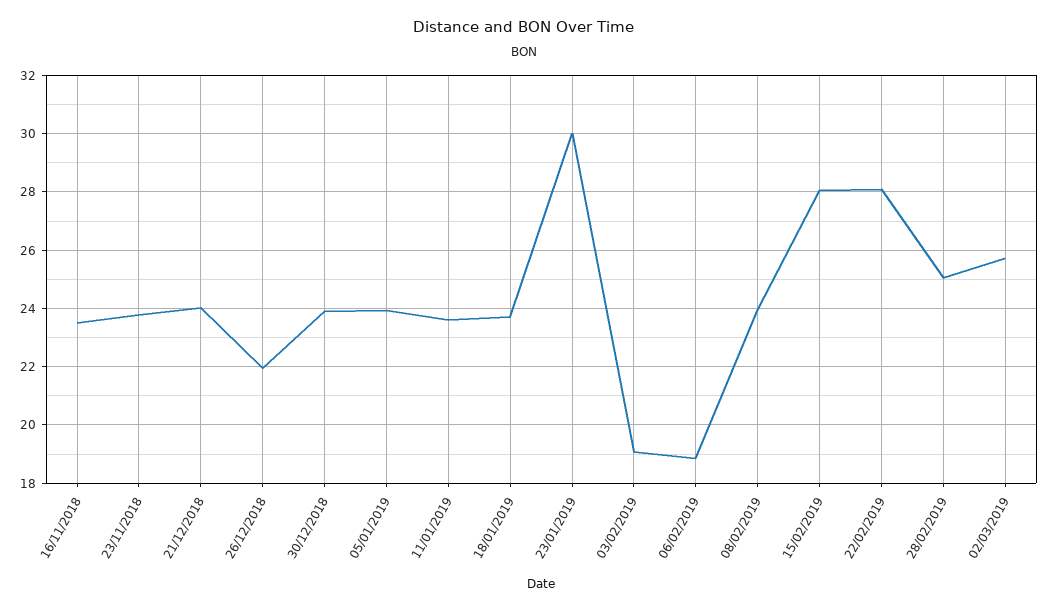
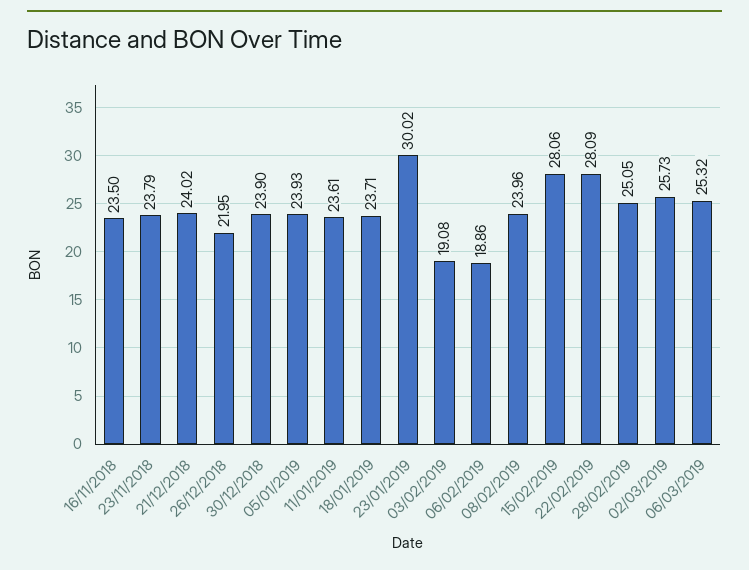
06/03/2019: none -> 25.32

